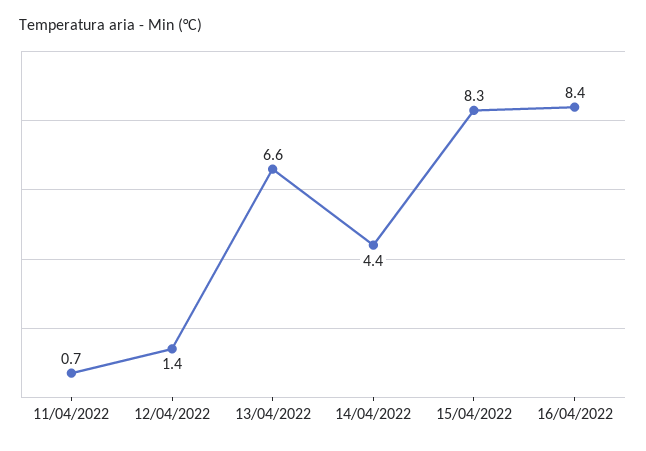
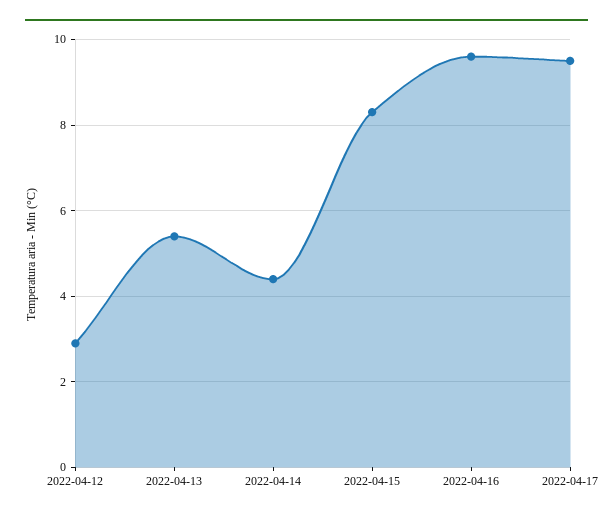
11/04/2022: 0.7 -> none
12/04/2022: 1.4 -> 3
13/04/2022: 6.6 -> 5.5
16/04/2022: 8.4 -> 9.5
2022-04-17: none -> 9.5

